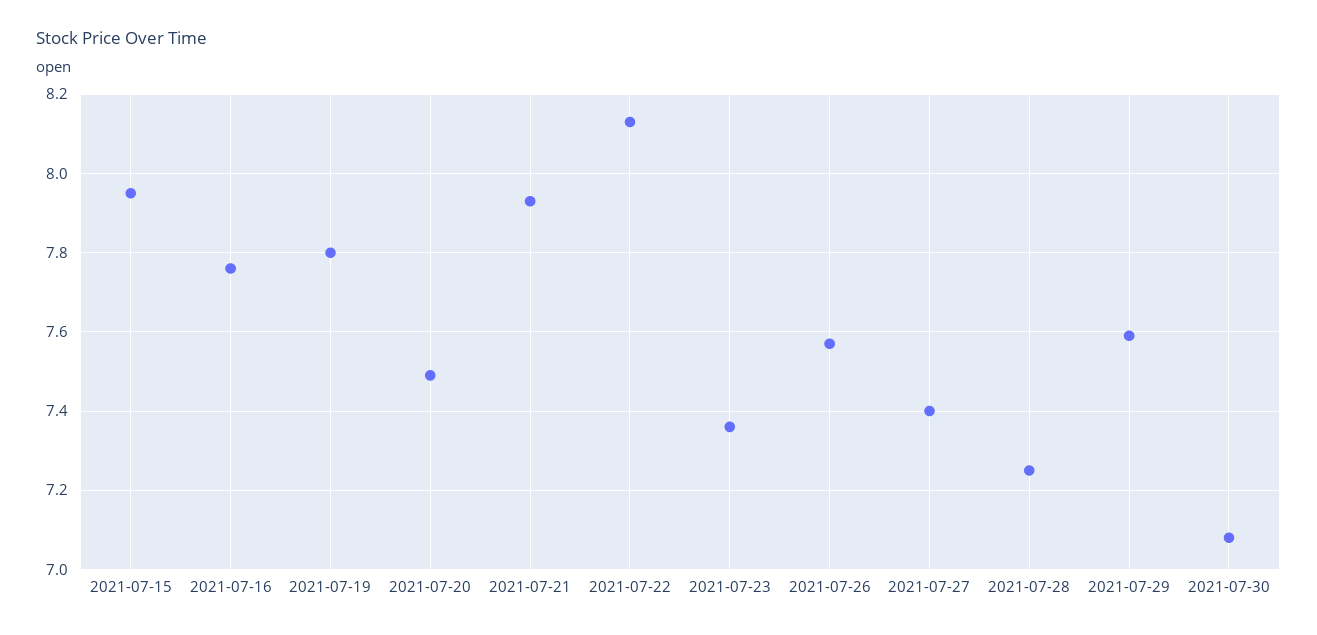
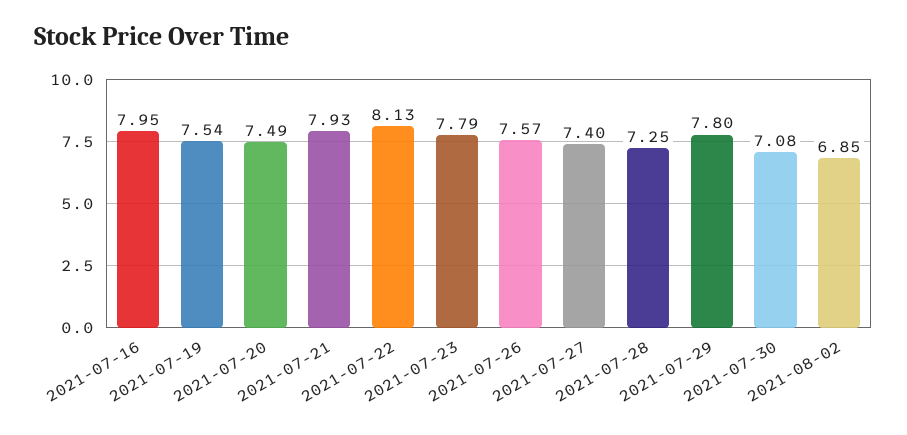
2021-07-15: 7.95 -> none
2021-07-16: 7.75 -> 7.95
2021-07-19: 7.8 -> 7.54
2021-07-23: 7.35 -> 7.79
2021-07-29: 7.6 -> 7.8
2021-08-02: none -> 6.85

